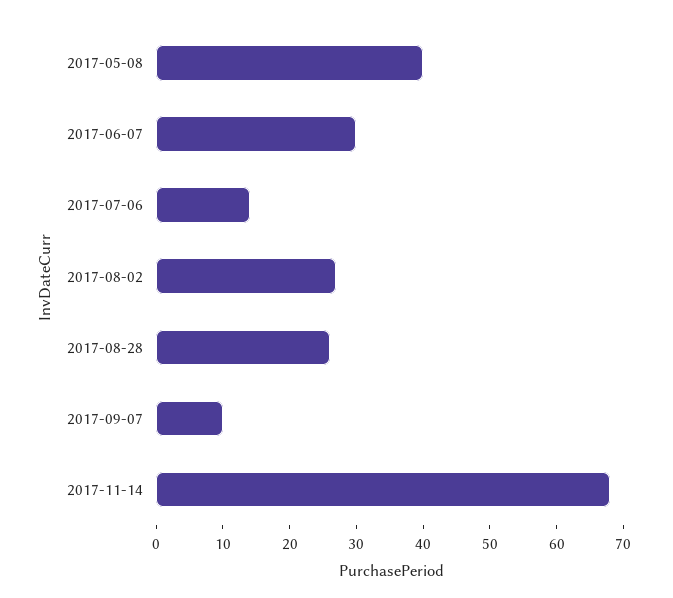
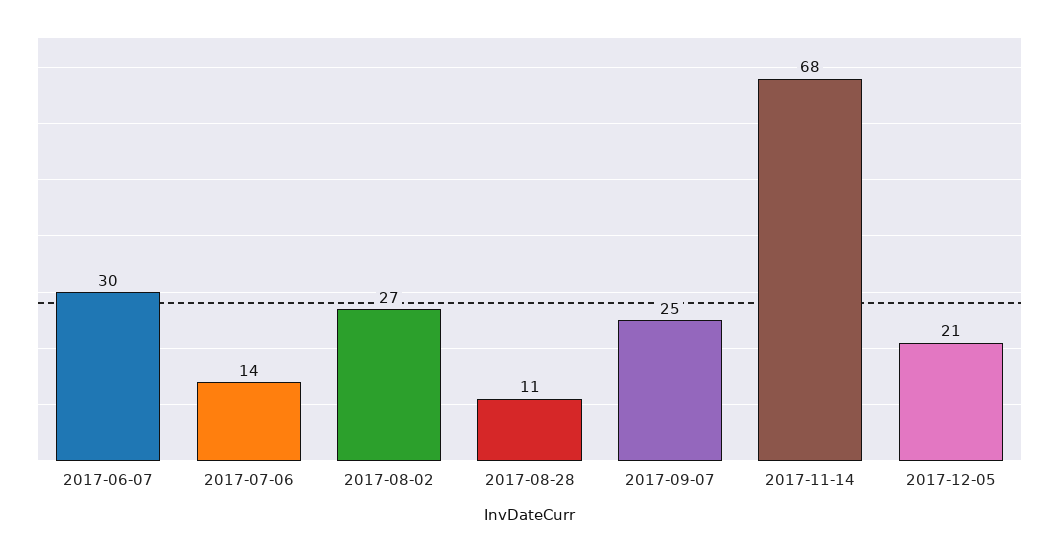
2017-05-08: 40 -> none
2017-08-28: 25 -> 11
2017-09-07: 10 -> 25
2017-12-05: none -> 21

